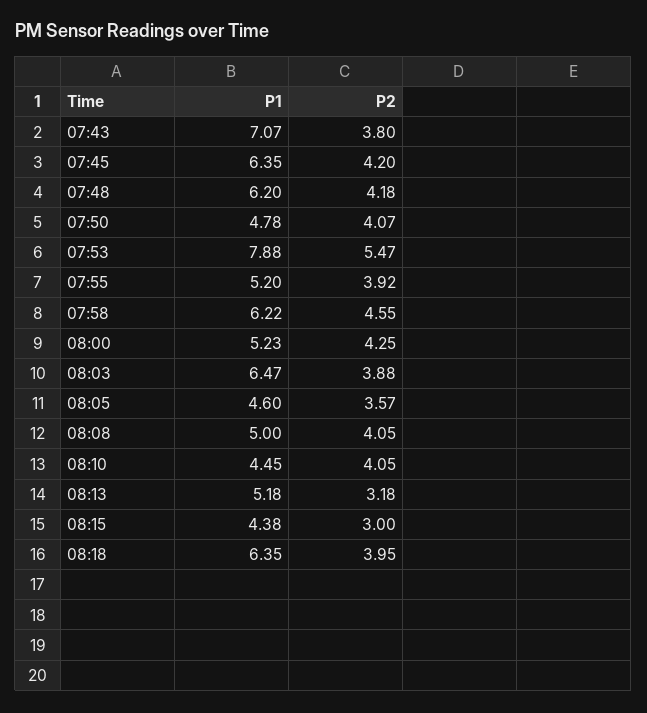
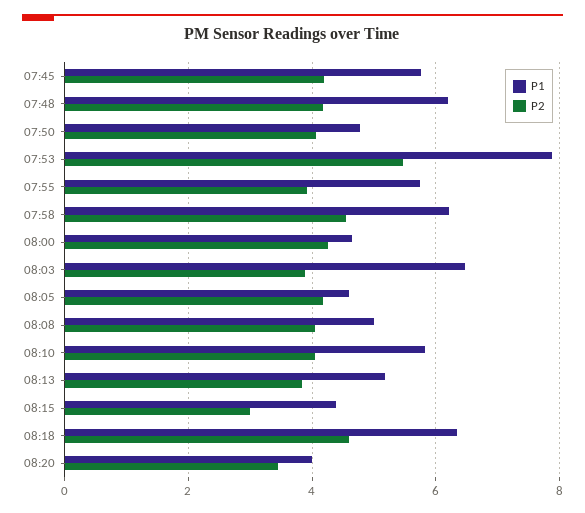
P1, 07:43: 7.07 -> none
P2, 07:43: 3.8 -> none
P1, 07:45: 6.35 -> 5.8
P1, 07:55: 5.2 -> 5.8
P1, 08:00: 5.23 -> 4.6
P2, 08:05: 3.57 -> 4.2
P1, 08:10: 4.45 -> 5.8
P2, 08:13: 3.18 -> 3.8
P2, 08:18: 3.95 -> 4.6
P1, 08:20: none -> 4
P2, 08:20: none -> 3.4

